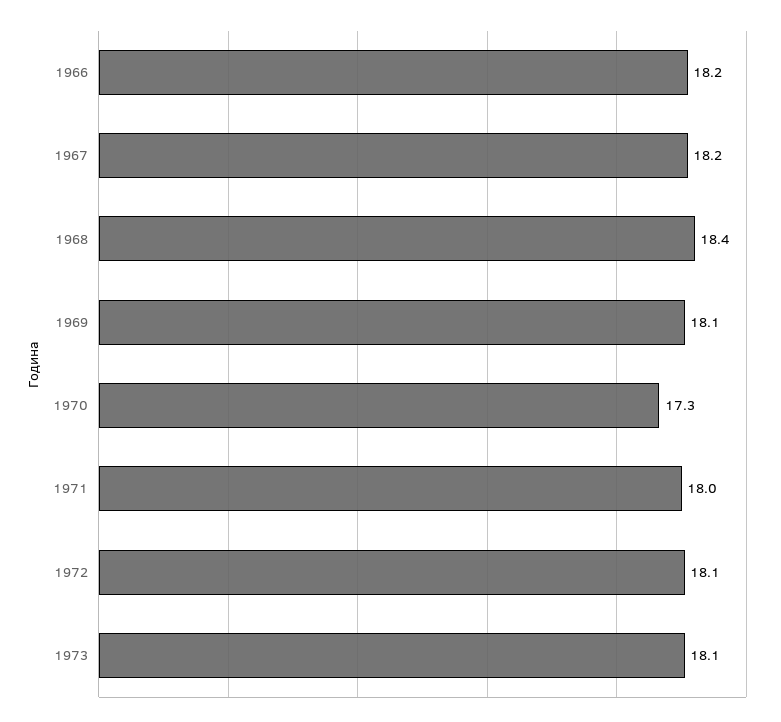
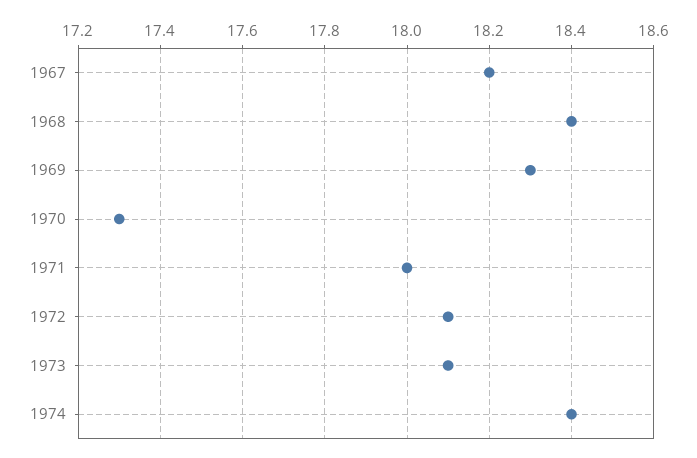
1966: 18.2 -> none
1969: 18.1 -> 18.3
1974: none -> 18.4

